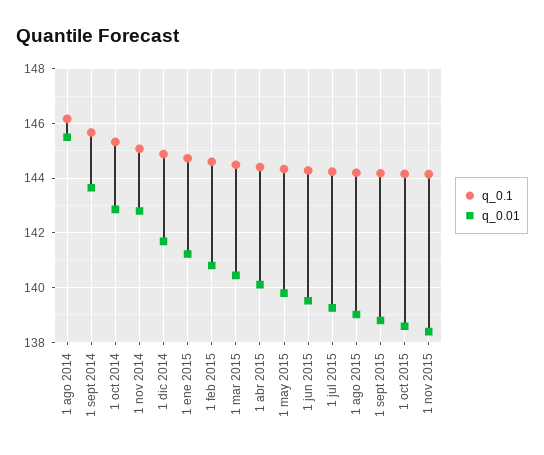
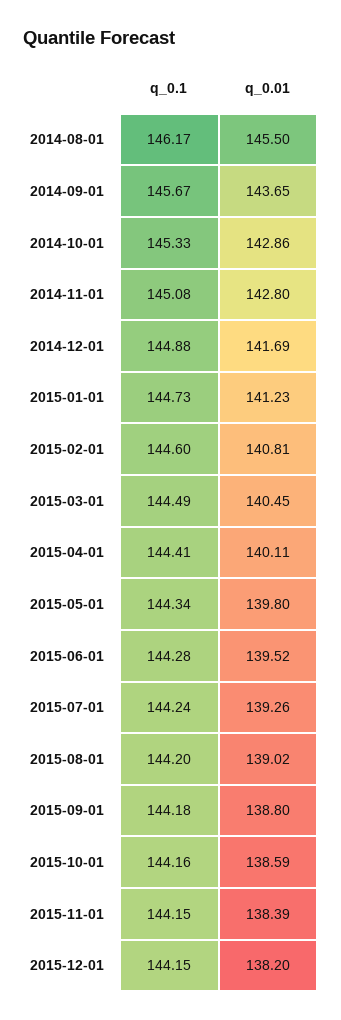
q_0.1, 2015-12-01: none -> 144.15
q_0.01, 2015-12-01: none -> 138.2

